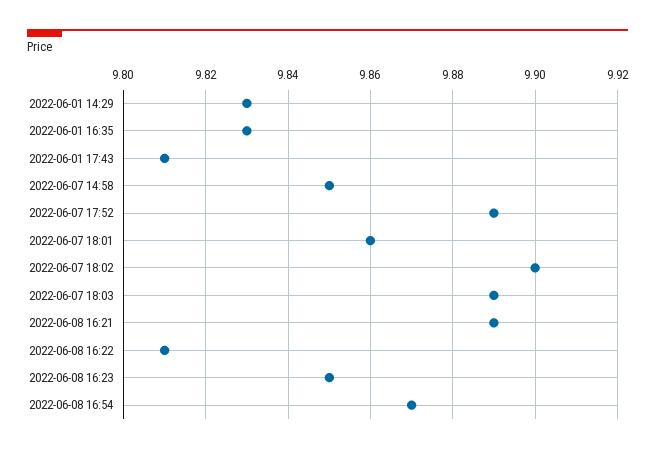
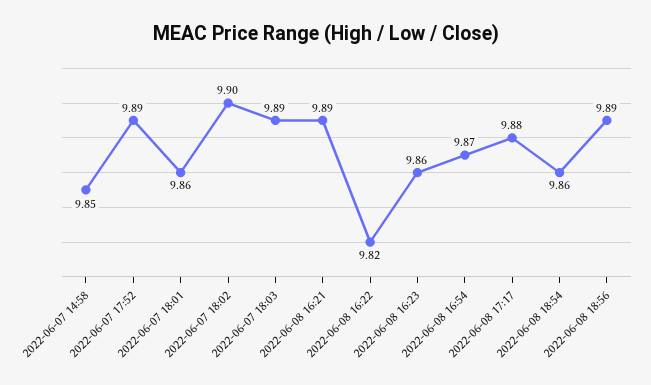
2022-06-01 14:29: 9.83 -> none
2022-06-01 16:35: 9.83 -> none
2022-06-01 17:43: 9.81 -> none
2022-06-08 16:22: 9.81 -> 9.82
2022-06-08 16:23: 9.85 -> 9.86
2022-06-08 17:17: none -> 9.88
2022-06-08 18:54: none -> 9.86
2022-06-08 18:56: none -> 9.89

